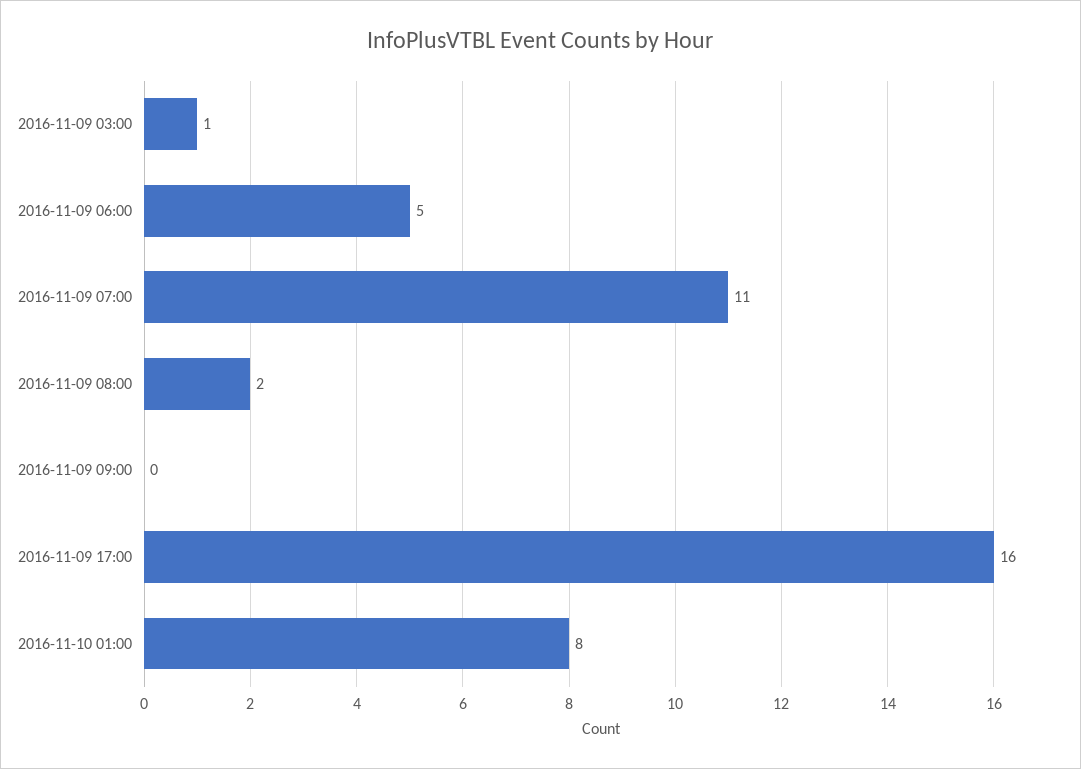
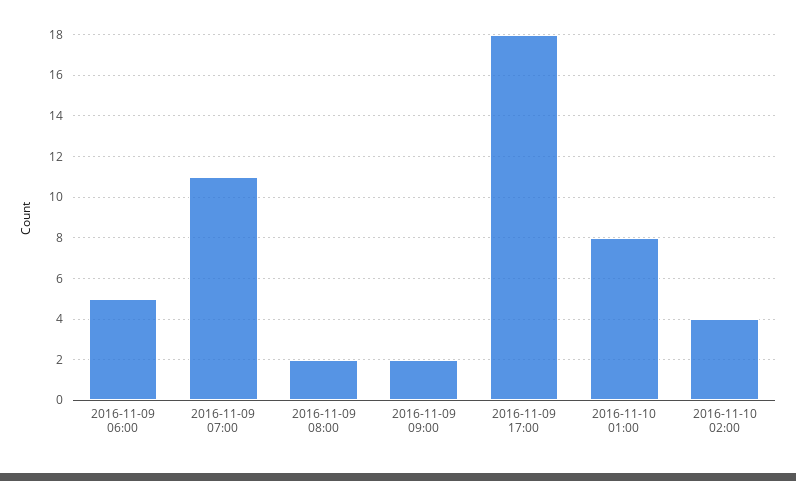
2016-11-09 03:00: 1 -> none
2016-11-09 09:00: 0 -> 2
2016-11-09 17:00: 16 -> 18
2016-11-10 02:00: none -> 4

